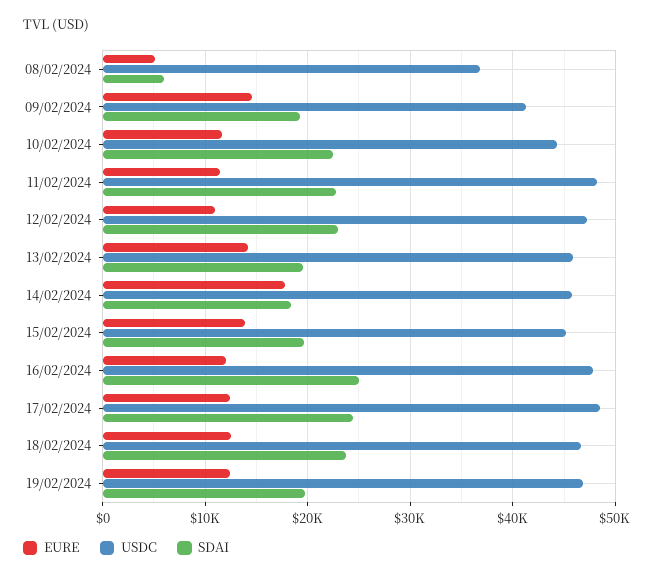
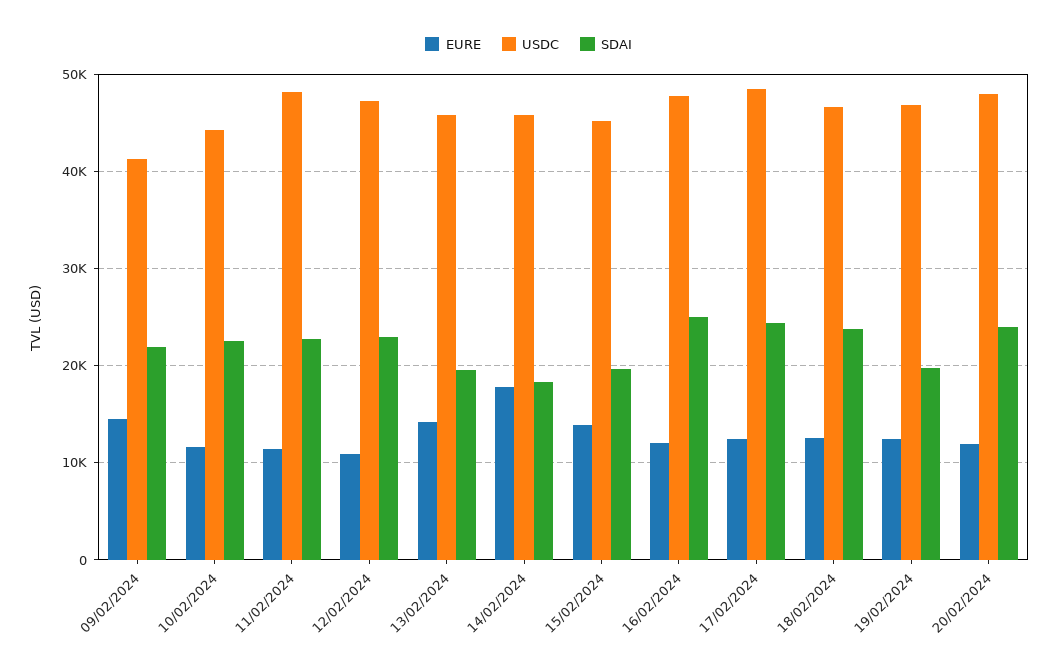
EURE, 08/02/2024: 5000 -> none
USDC, 08/02/2024: 37000 -> none
SDAI, 08/02/2024: 6000 -> none
SDAI, 09/02/2024: 19000 -> 22000
EURE, 20/02/2024: none -> 12000
USDC, 20/02/2024: none -> 48000
SDAI, 20/02/2024: none -> 24000

